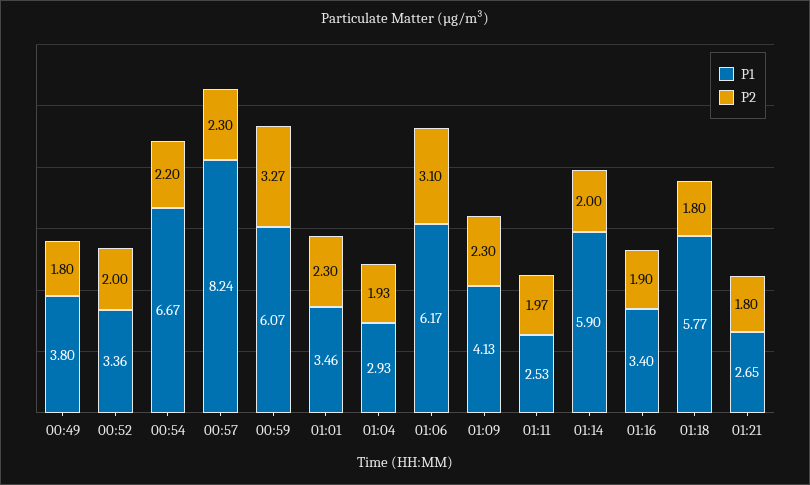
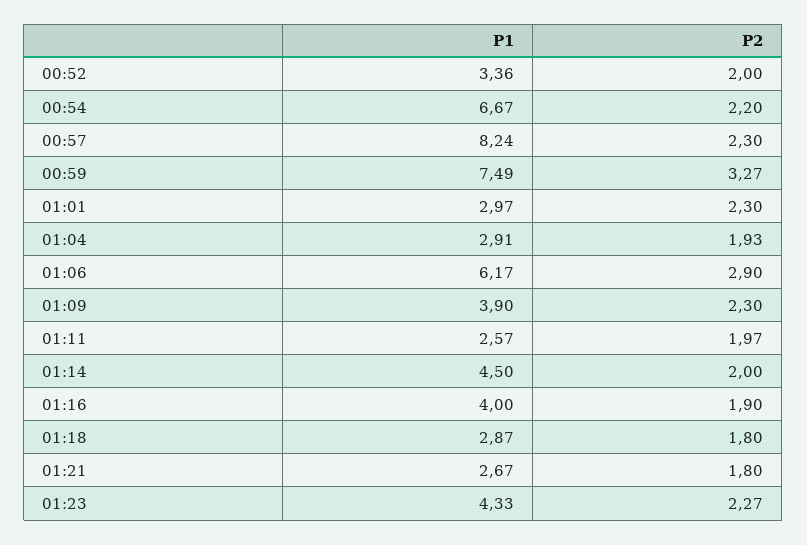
P1, 00:49: 3.8 -> none
P2, 00:49: 1.8 -> none
P1, 00:59: 6.07 -> 7.49
P1, 01:01: 3.46 -> 2.97
P1, 01:04: 2.93 -> 2.91
P2, 01:06: 3.1 -> 2.9
P1, 01:09: 4.13 -> 3.9
P1, 01:11: 2.53 -> 2.57
P1, 01:14: 5.9 -> 4.5
P1, 01:16: 3.4 -> 4
P1, 01:18: 5.77 -> 2.87
P1, 01:21: 2.65 -> 2.67
P1, 01:23: none -> 4.33
P2, 01:23: none -> 2.27

